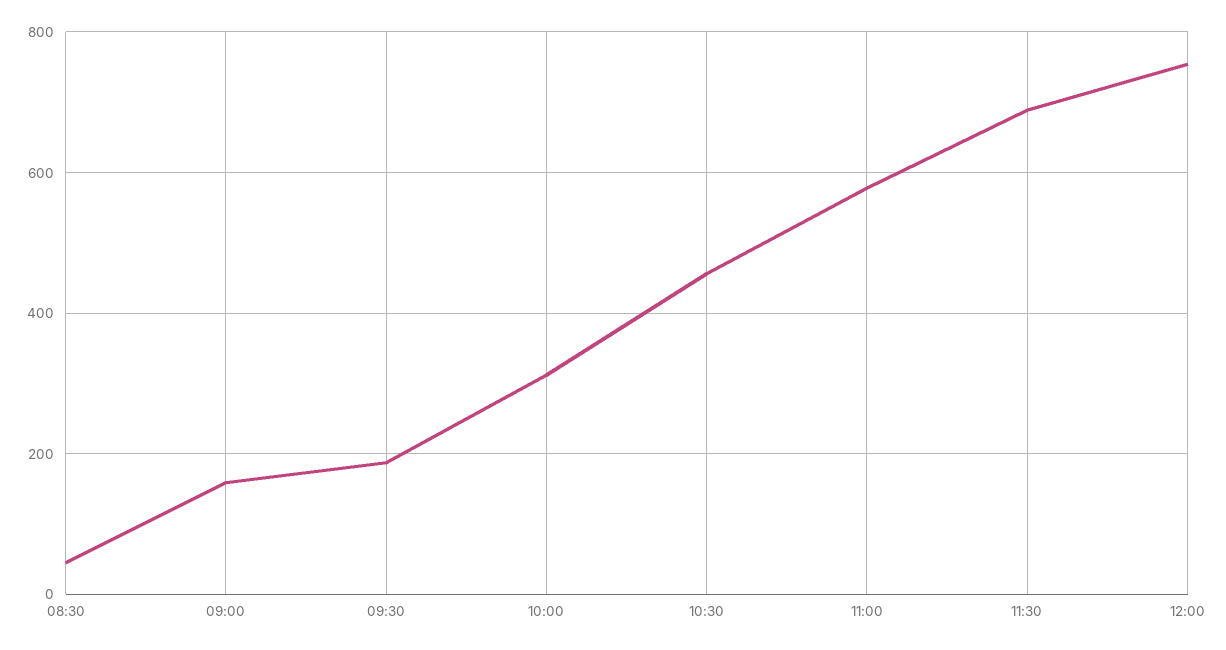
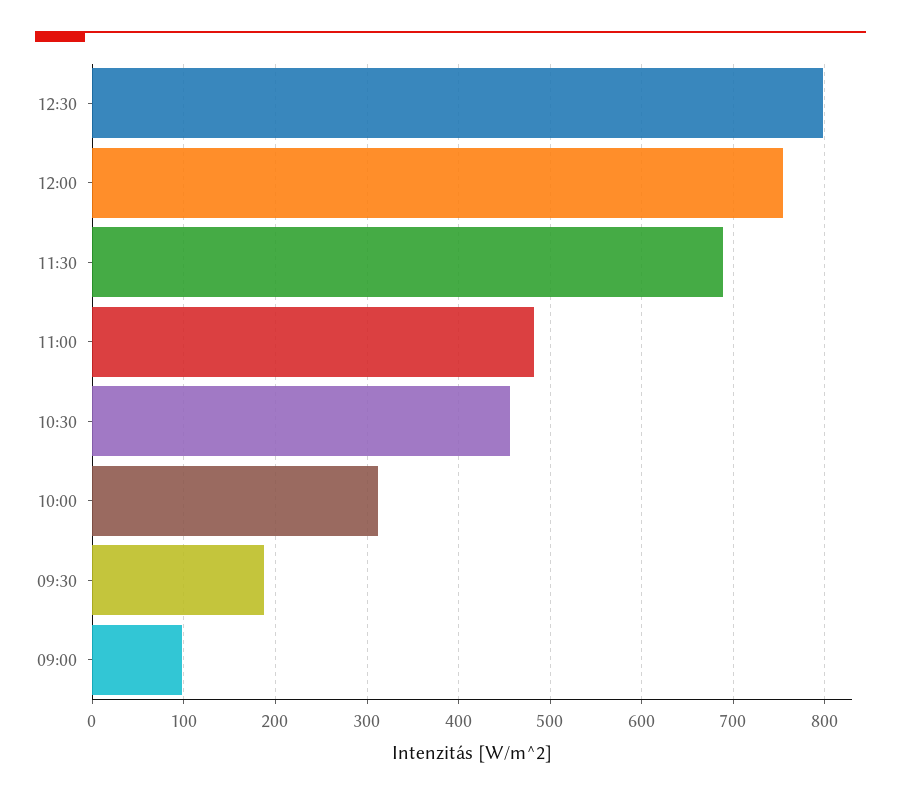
08:30: 40 -> none
09:00: 160 -> 100
11:00: 580 -> 480
12:30: none -> 800

